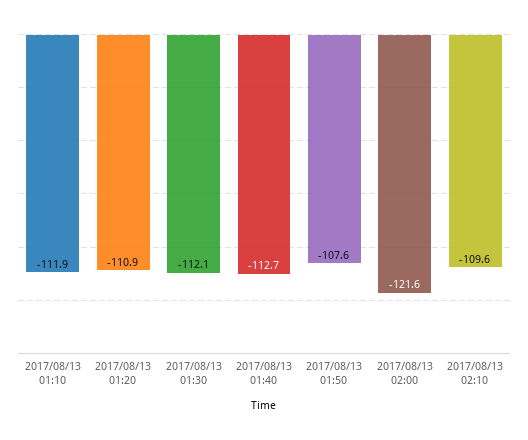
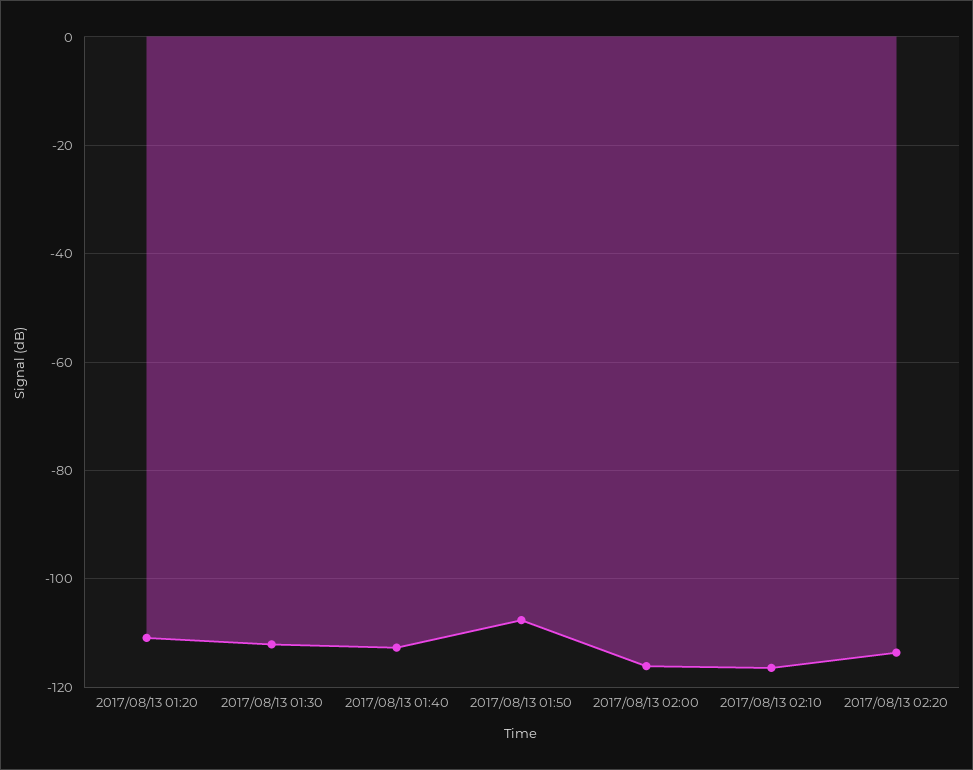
2017/08/13 01:10: -111.9 -> none
2017/08/13 02:00: -121.6 -> -116
2017/08/13 02:10: -109.6 -> -116
2017/08/13 02:20: none -> -114

